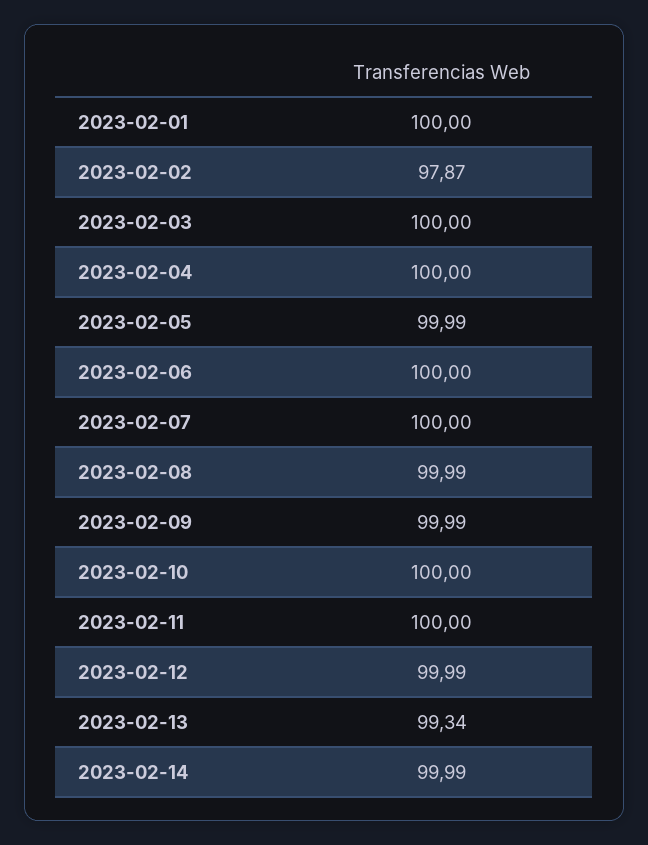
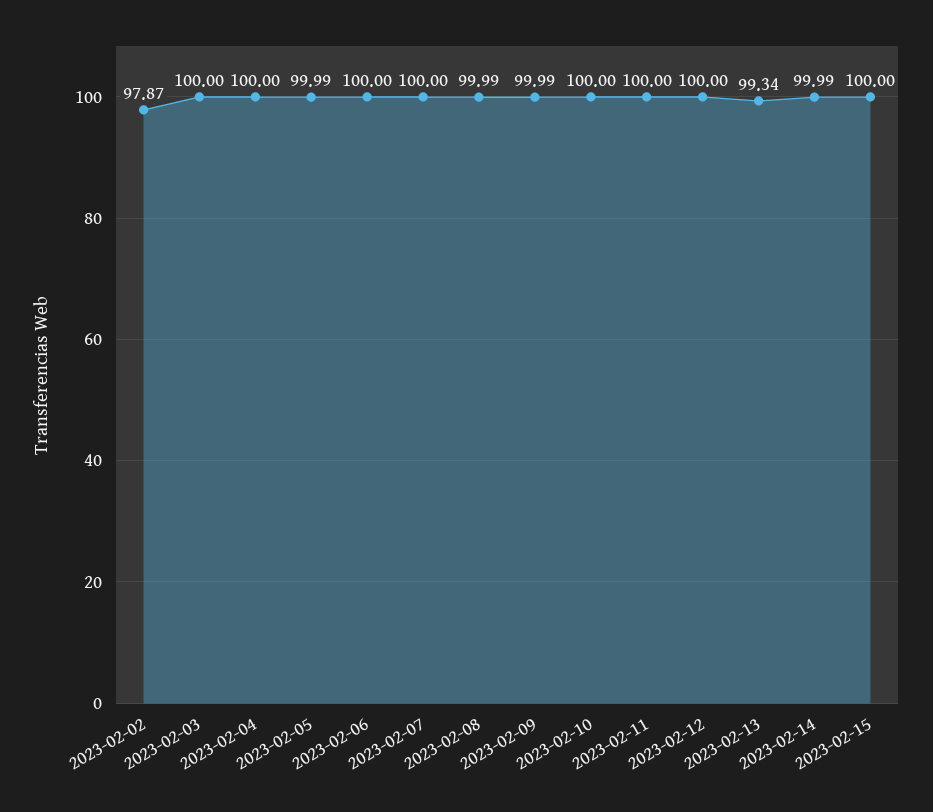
2023-02-01: 100 -> none
2023-02-12: 99.99 -> 100
2023-02-15: none -> 100

